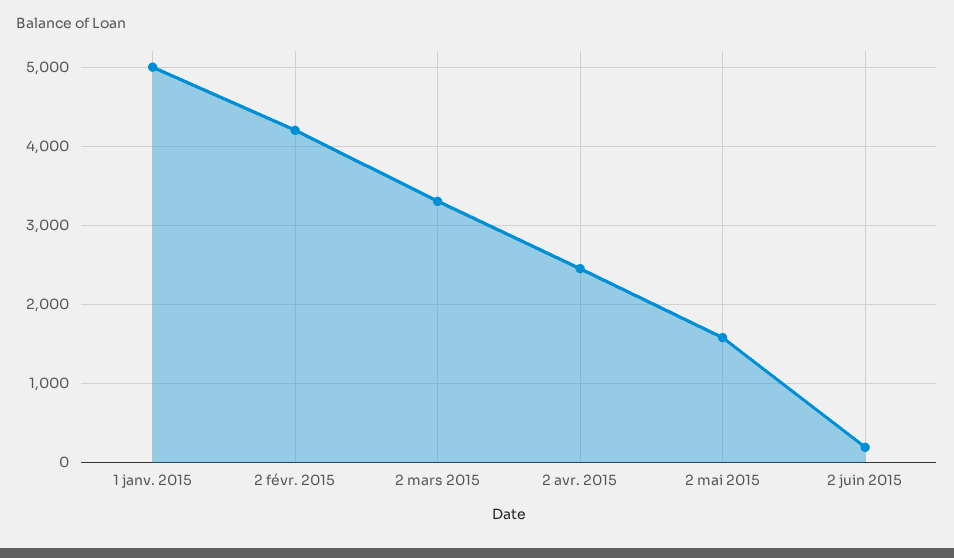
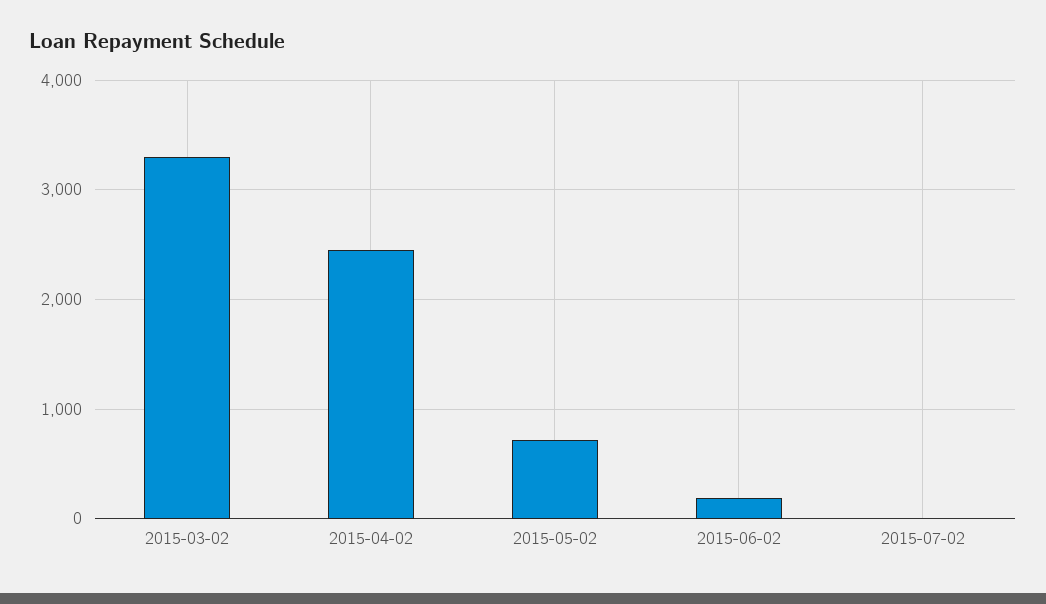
1 janv. 2015: 5000 -> none
2 févr. 2015: 4200 -> none
2 mai 2015: 1600 -> 700
2015-07-02: none -> 0

